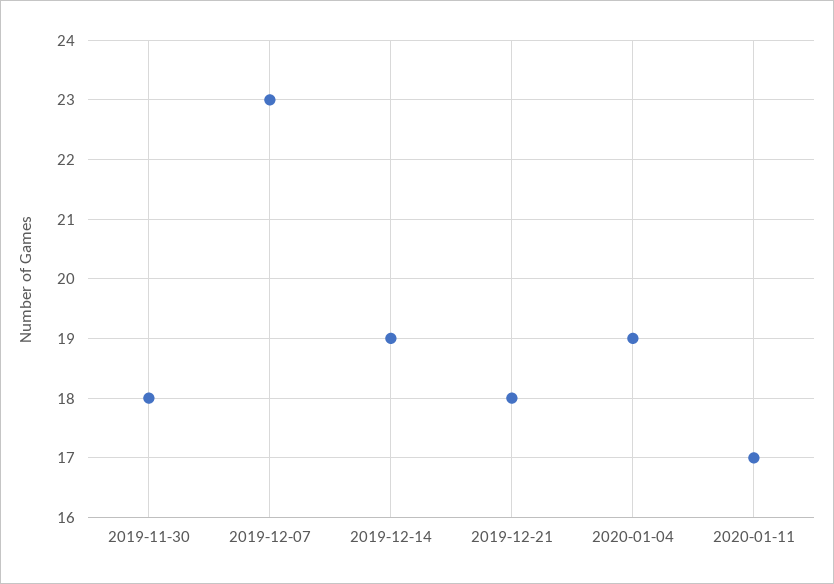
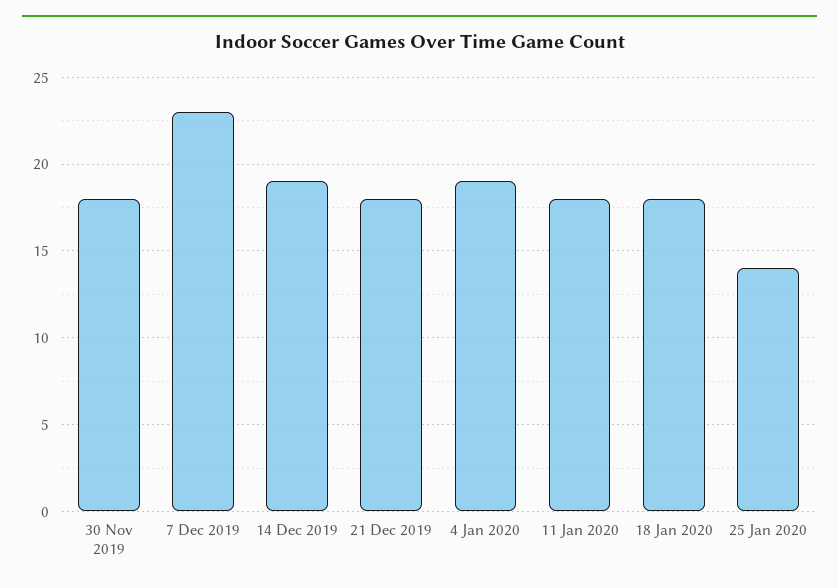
2020-01-11: 17 -> 18
18 Jan 2020: none -> 18
25 Jan 2020: none -> 14

